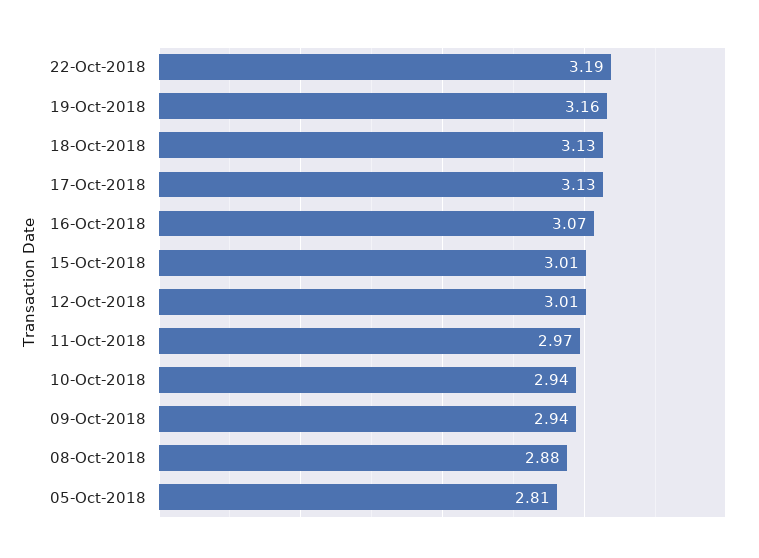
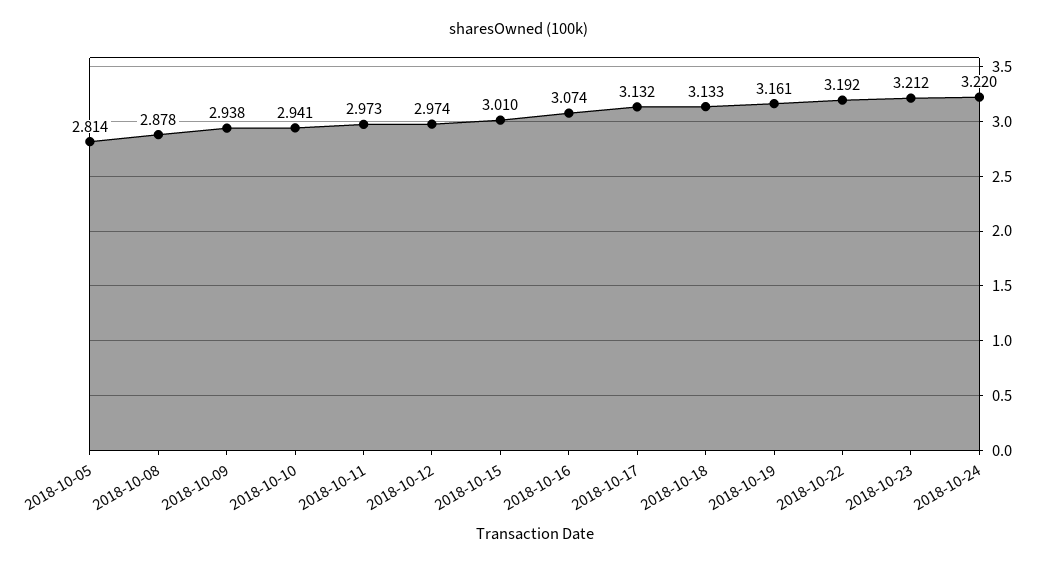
12-Oct-2018: 3.01 -> 2.974
2018-10-23: none -> 3.212
2018-10-24: none -> 3.22

